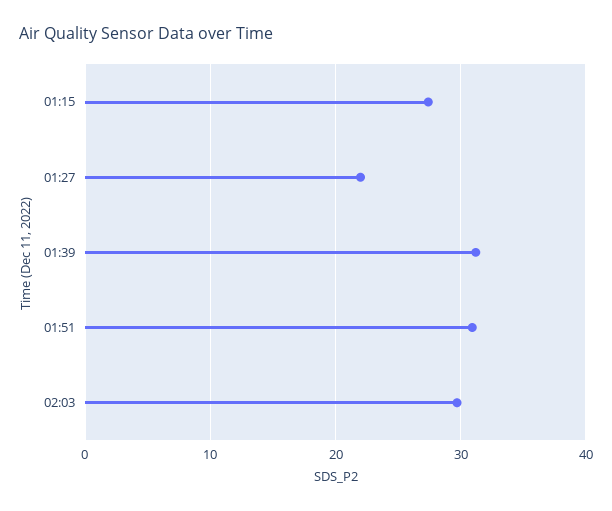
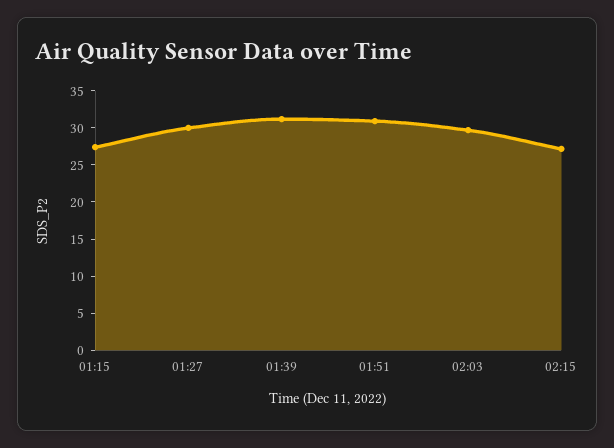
01:27: 22 -> 30
02:15: none -> 27.5

